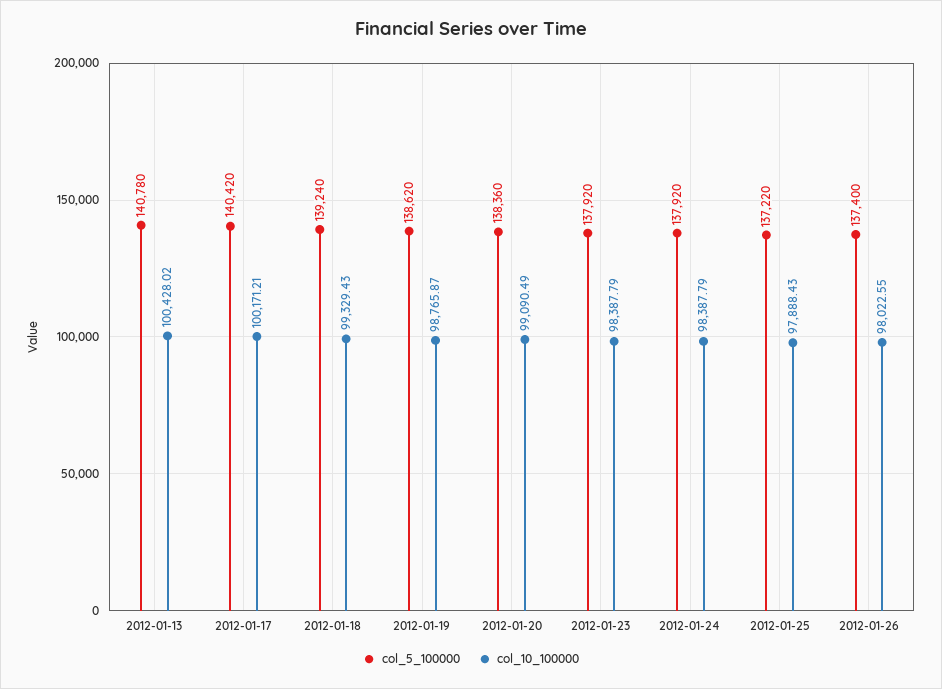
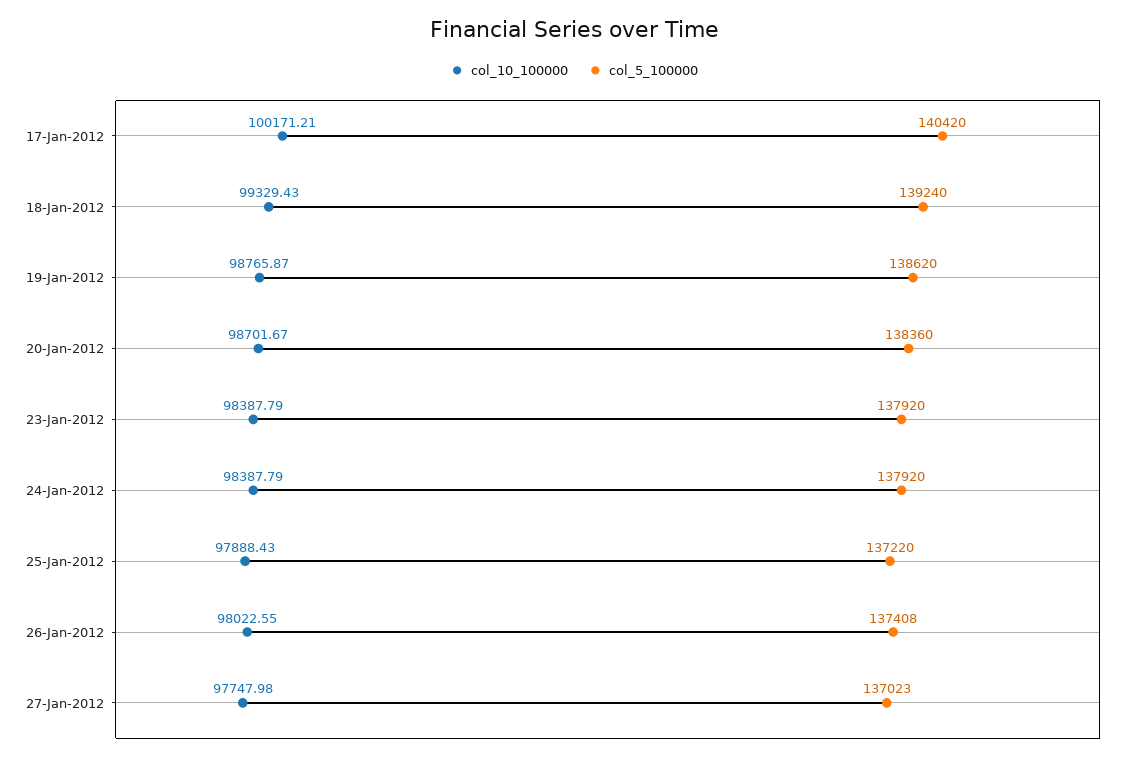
col_5_100000, 2012-01-13: 140780 -> none
col_10_100000, 2012-01-13: 100428.02 -> none
col_10_100000, 2012-01-20: 99090.49 -> 98701.67
col_5_100000, 2012-01-26: 137400 -> 137408
col_10_100000, 27-Jan-2012: none -> 97747.98
col_5_100000, 27-Jan-2012: none -> 137023

